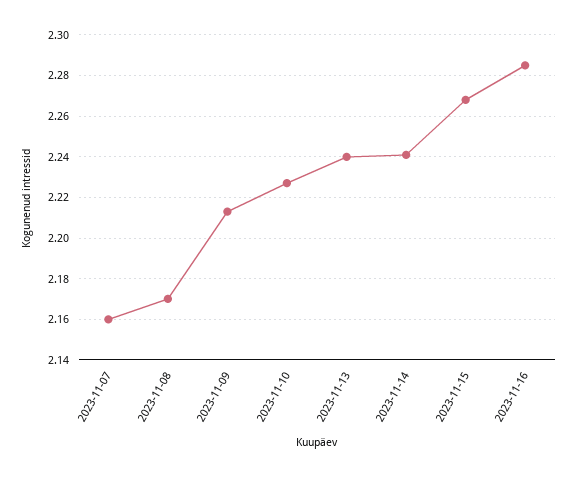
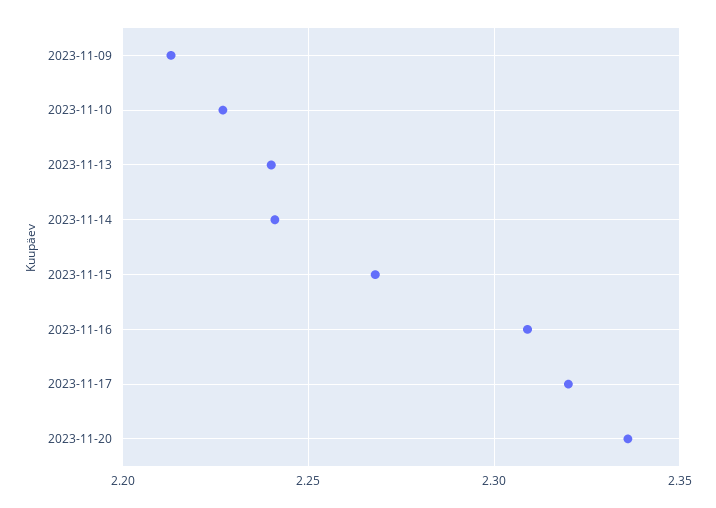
2023-11-07: 2.16 -> none
2023-11-08: 2.17 -> none
2023-11-16: 2.285 -> 2.31
2023-11-17: none -> 2.32
2023-11-20: none -> 2.335

